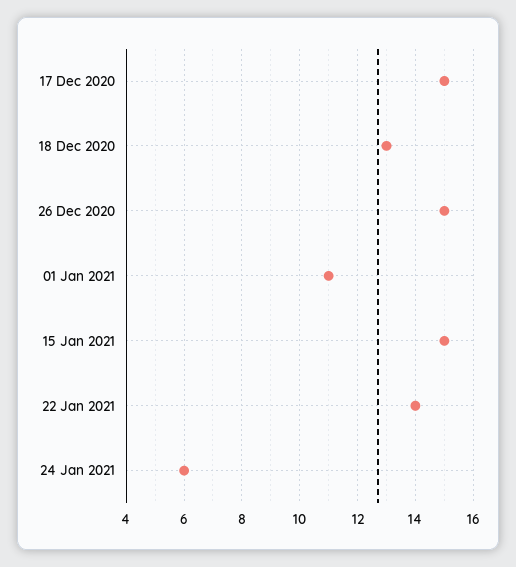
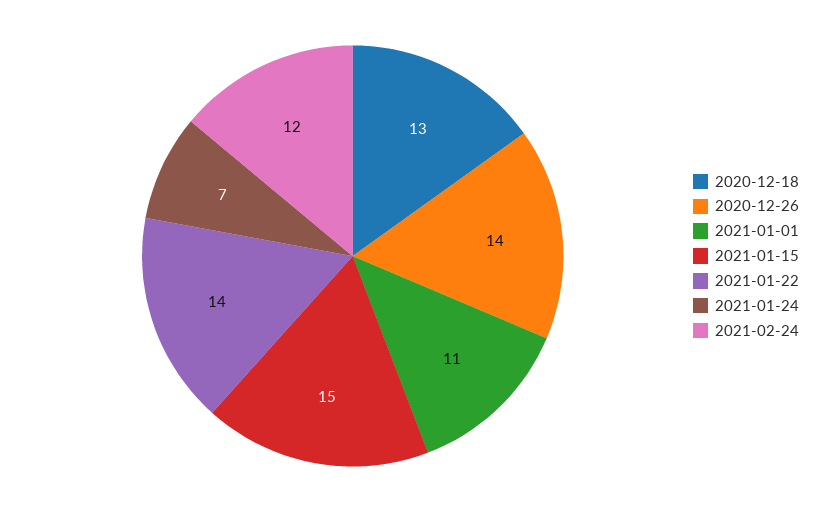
17 Dec 2020: 15 -> none
26 Dec 2020: 15 -> 14
24 Jan 2021: 6 -> 7
2021-02-24: none -> 12

